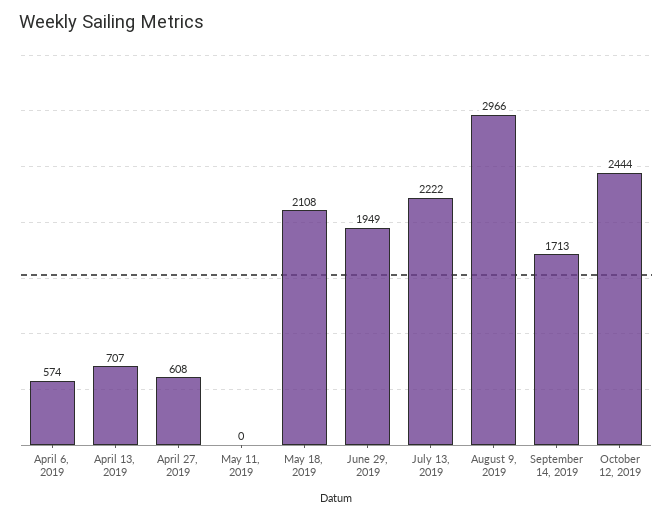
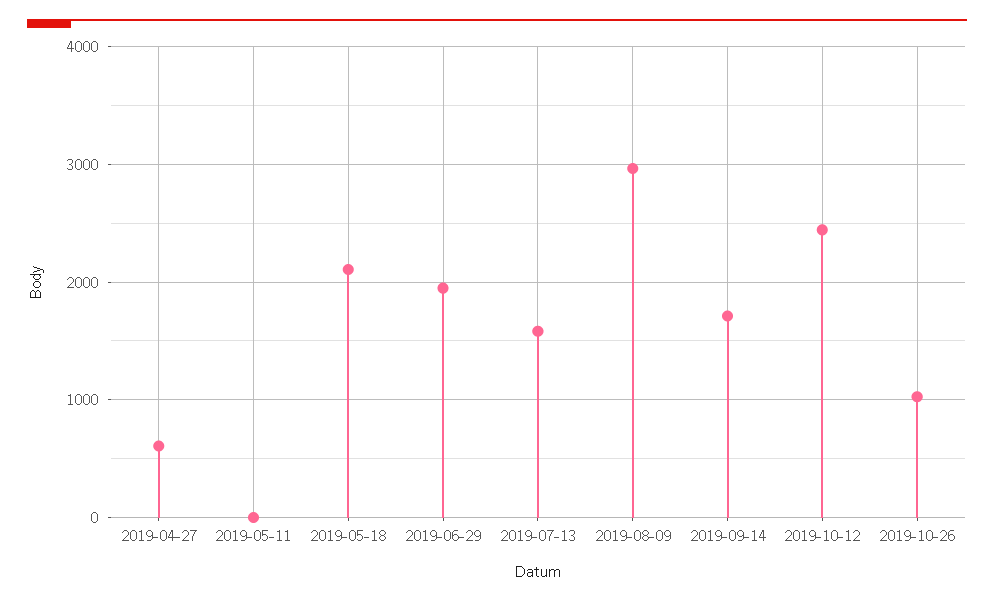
April 6, 2019: 574 -> none
April 13, 2019: 707 -> none
July 13, 2019: 2222 -> 1600
2019-10-26: none -> 1000

